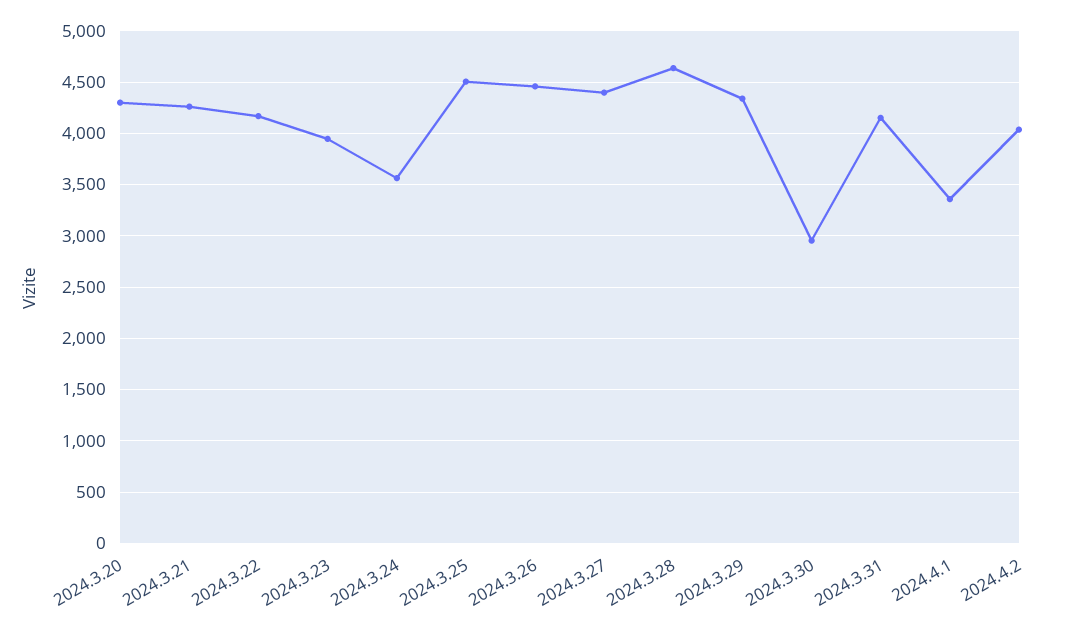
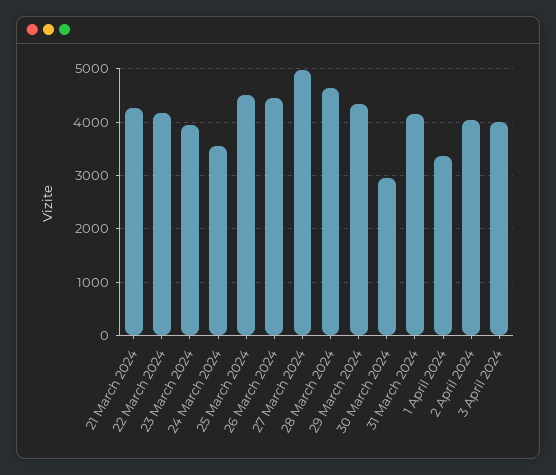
2024.3.20: 4300 -> none
2024.3.27: 4400 -> 5000
3 April 2024: none -> 4000

